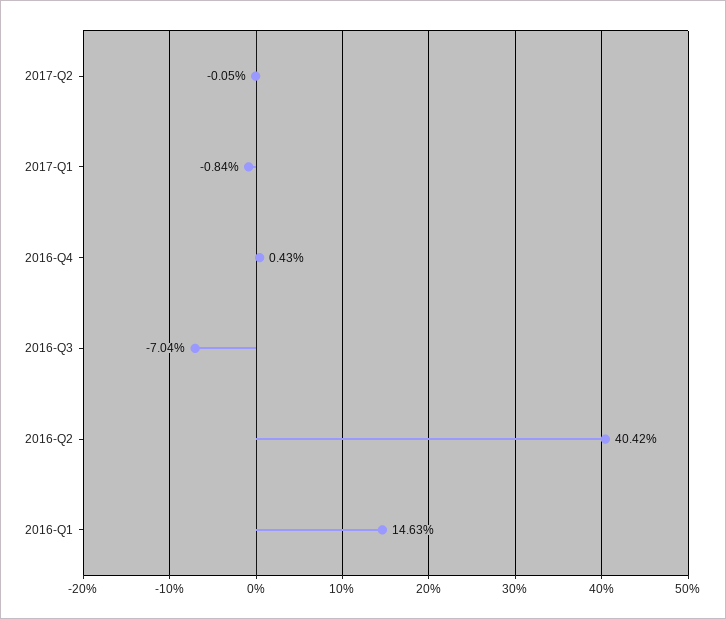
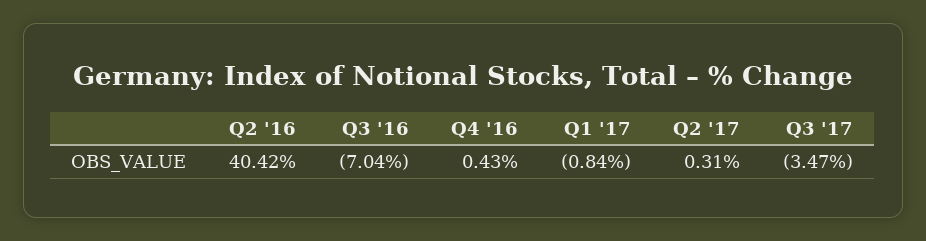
2017-Q2: -0.05 -> 0.31
2016-Q1: 14.63 -> none
Q3 '17: none -> -3.47

